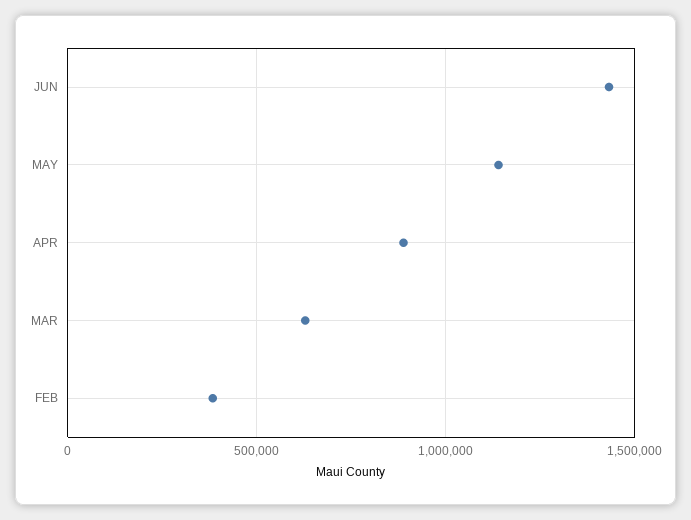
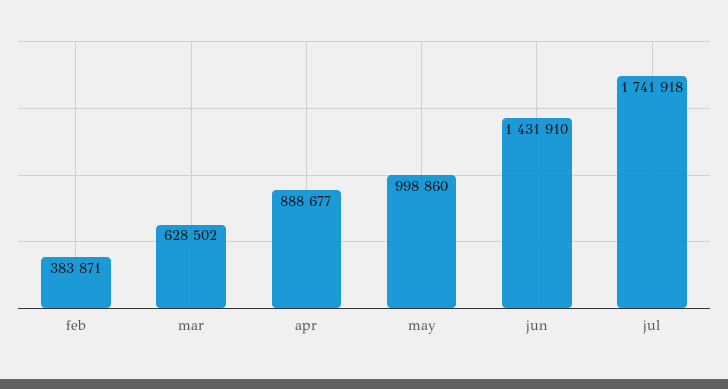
MAY: 1150000 -> 998860
jul: none -> 1741918

